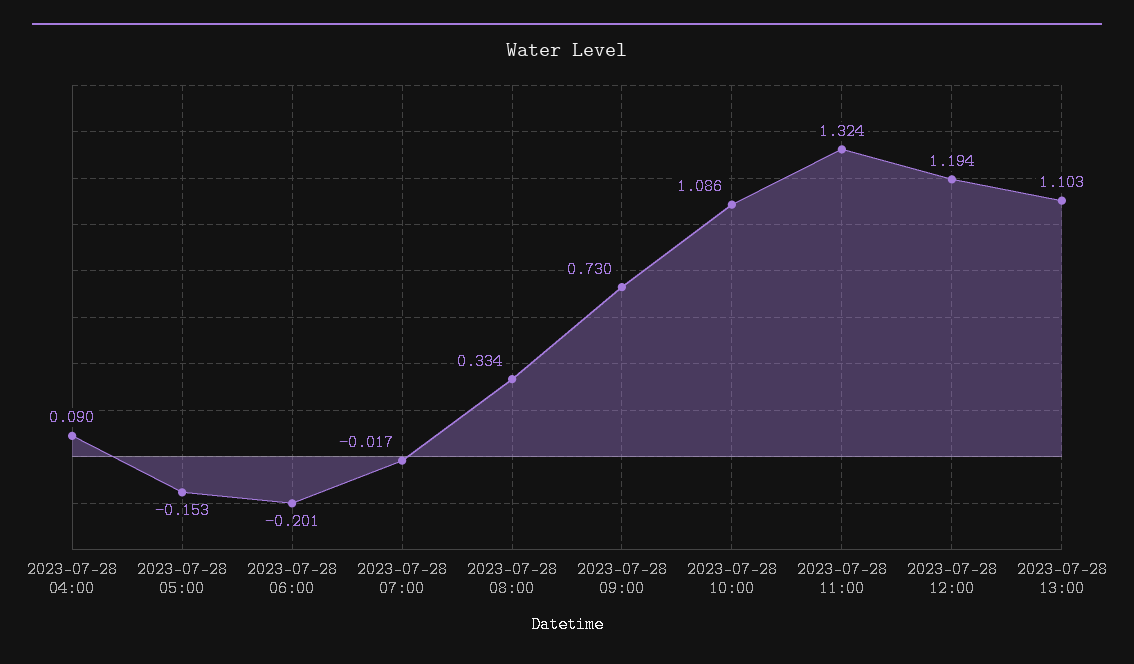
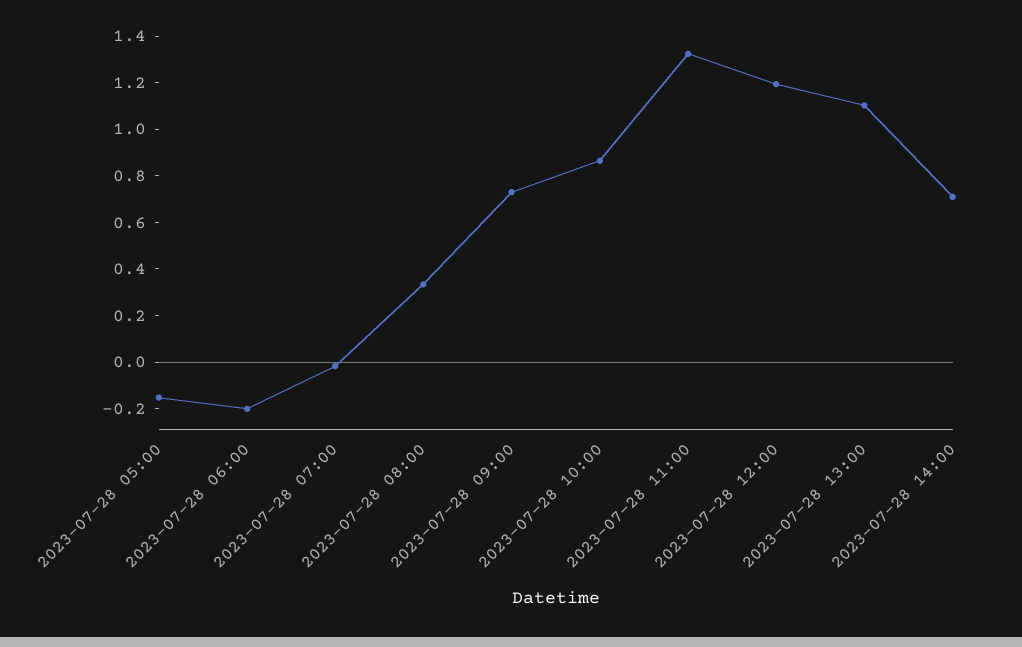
2023-07-28 04:00: 0.09 -> none
2023-07-28 10:00: 1.086 -> 0.85
2023-07-28 14:00: none -> 0.7

